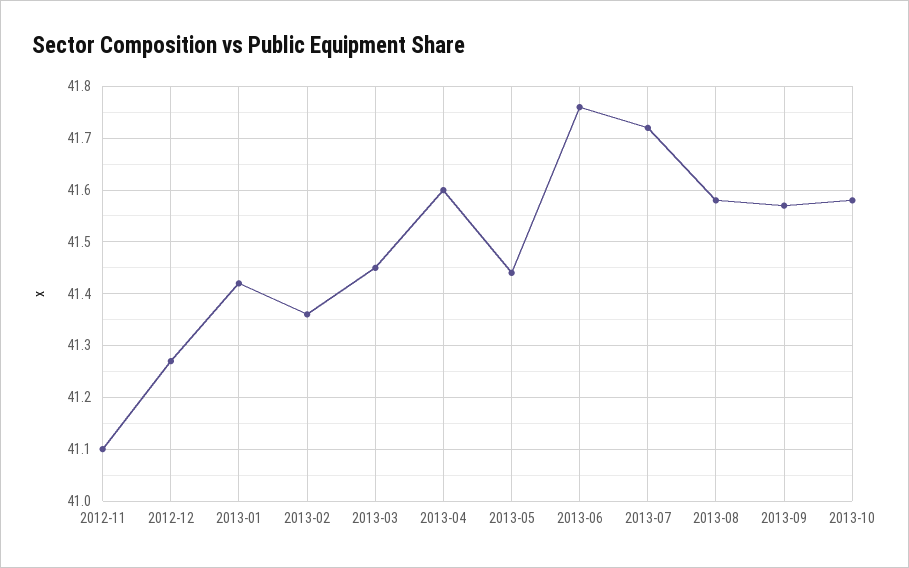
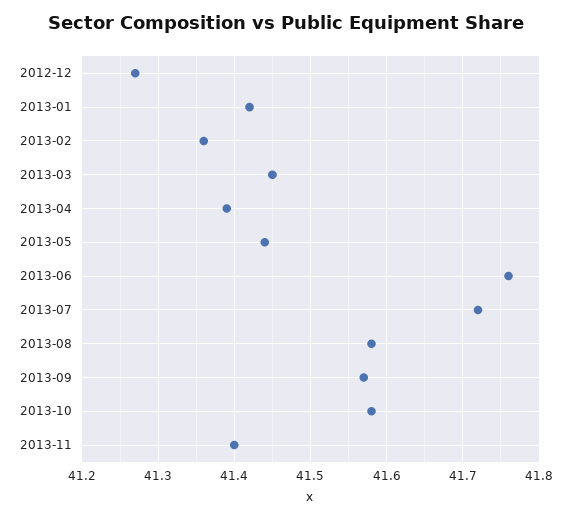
2012-11: 41.1 -> none
2013-04: 41.6 -> 41.39
2013-11: none -> 41.4

